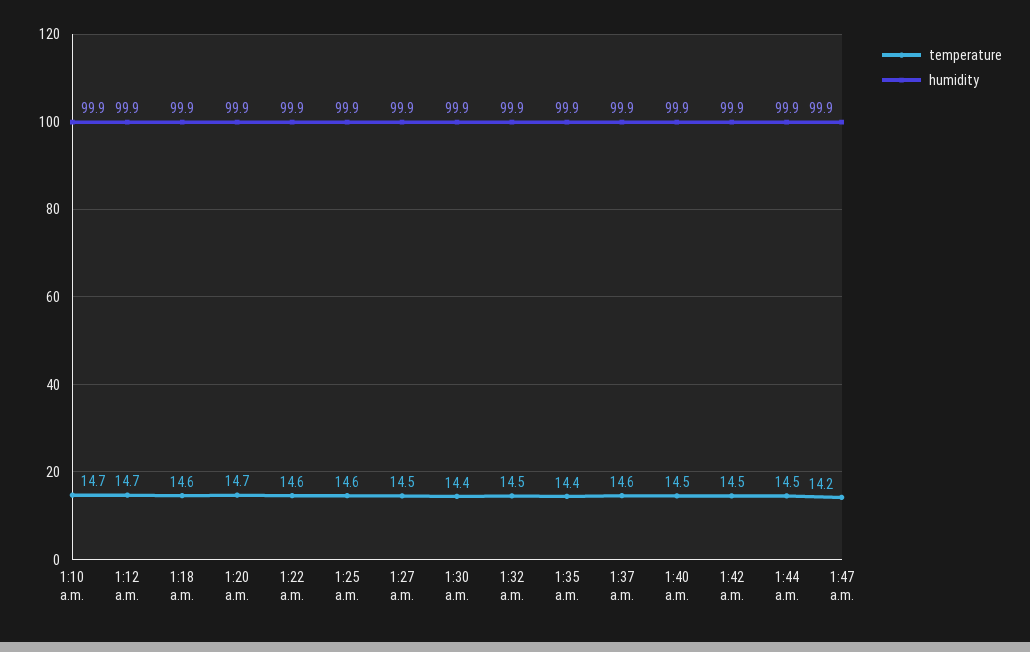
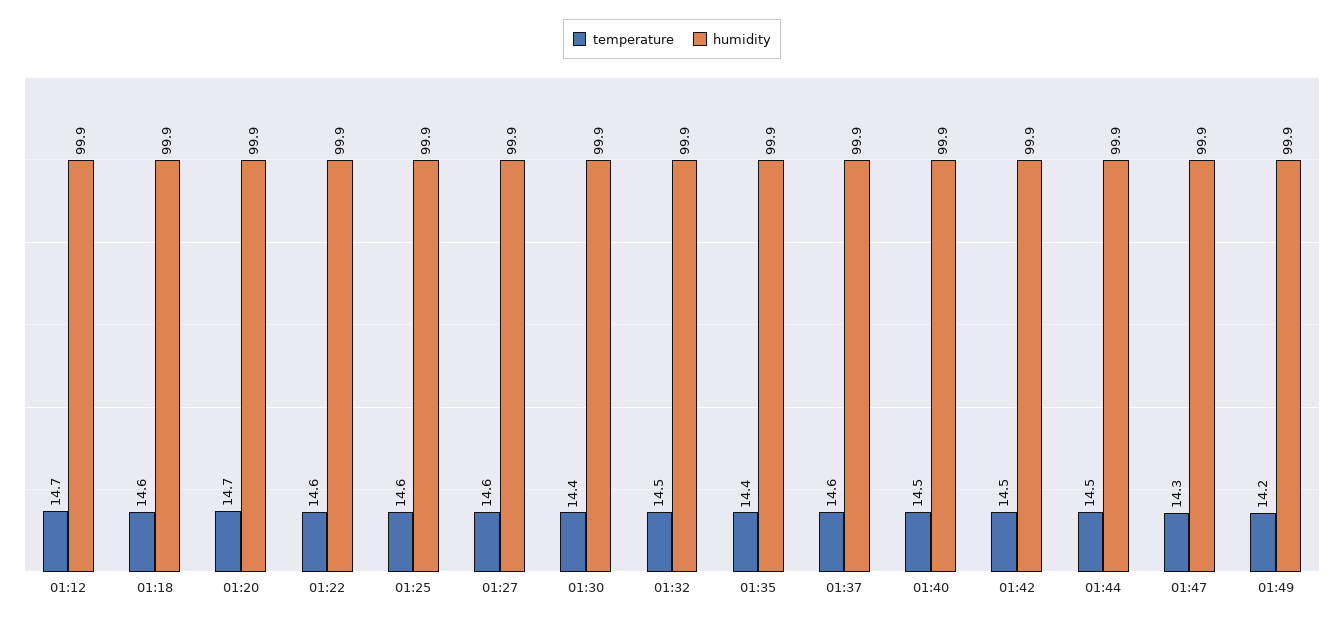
temperature, 1:10 a.m.: 14.7 -> none
humidity, 1:10 a.m.: 99.9 -> none
temperature, 1:27 a.m.: 14.5 -> 14.6
temperature, 1:47 a.m.: 14.2 -> 14.3
temperature, 01:49: none -> 14.2
humidity, 01:49: none -> 99.9

